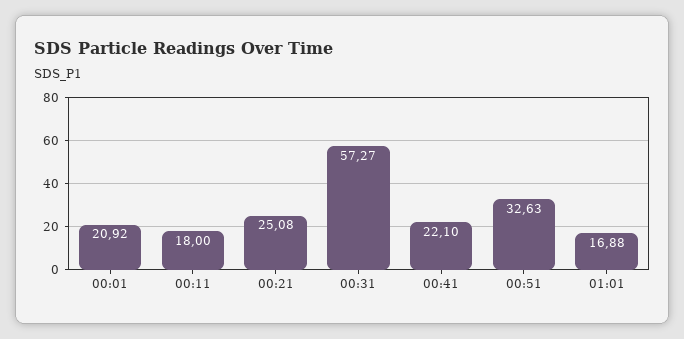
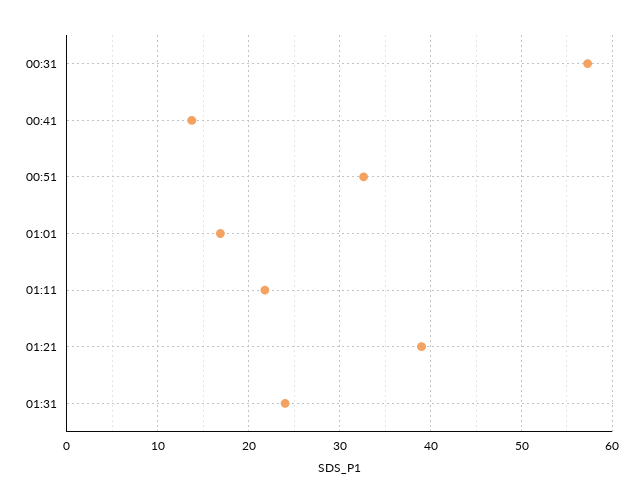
00:01: 20.92 -> none
00:11: 18 -> none
00:21: 25.08 -> none
00:41: 22.1 -> 14
01:11: none -> 22
01:21: none -> 39
01:31: none -> 24

